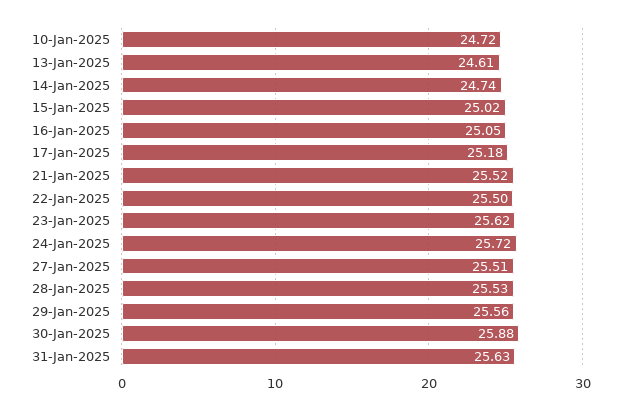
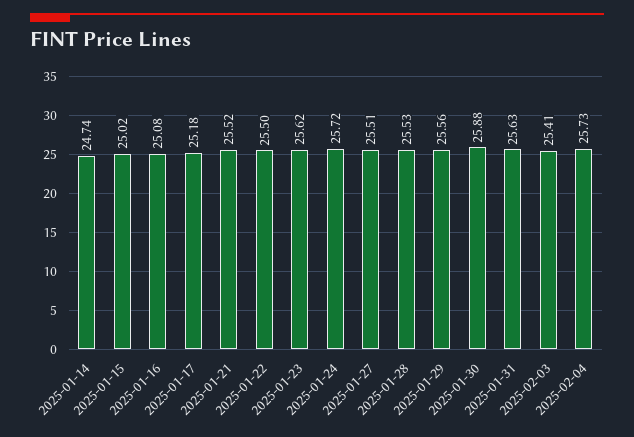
10-Jan-2025: 24.72 -> none
13-Jan-2025: 24.61 -> none
16-Jan-2025: 25.05 -> 25.08
2025-02-03: none -> 25.41
2025-02-04: none -> 25.73

